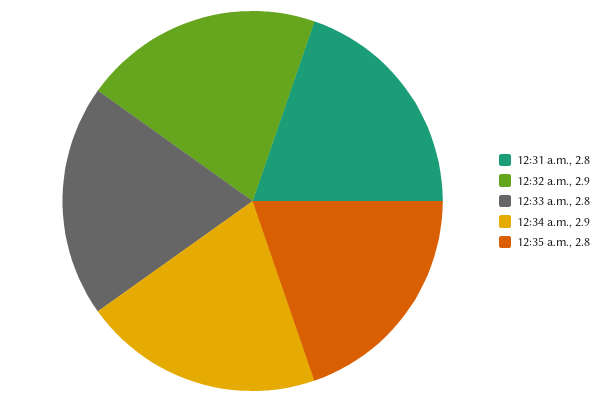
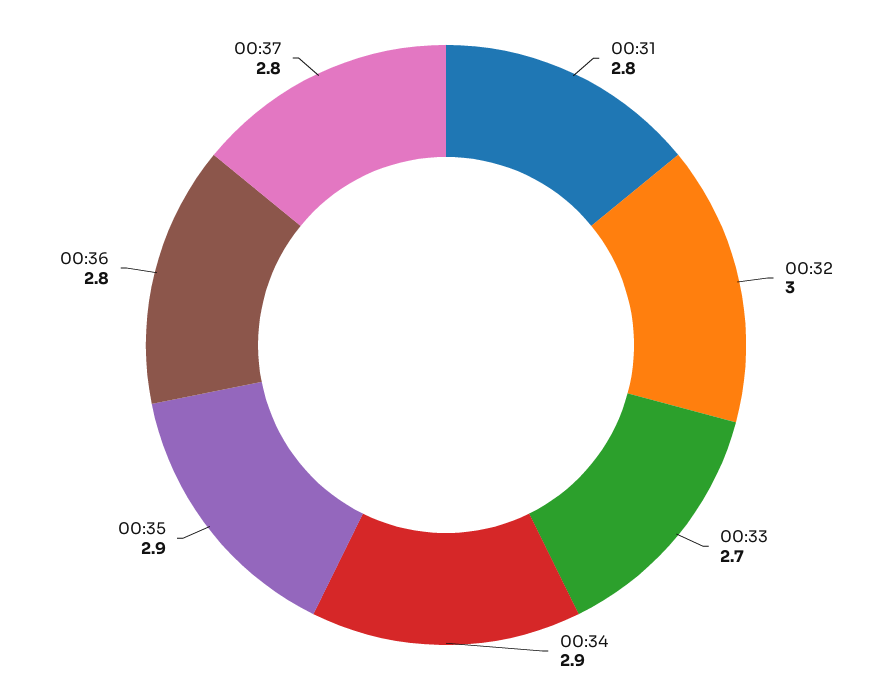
12:32 a.m.: 2.9 -> 3
12:33 a.m.: 2.8 -> 2.7
12:35 a.m.: 2.8 -> 2.9
00:36: none -> 2.8
00:37: none -> 2.8

